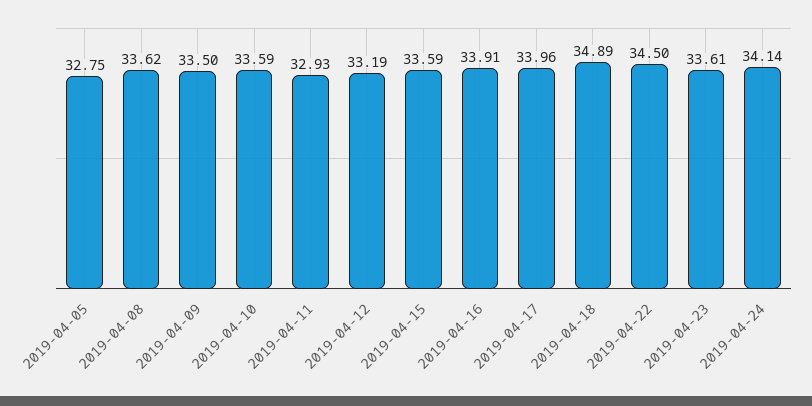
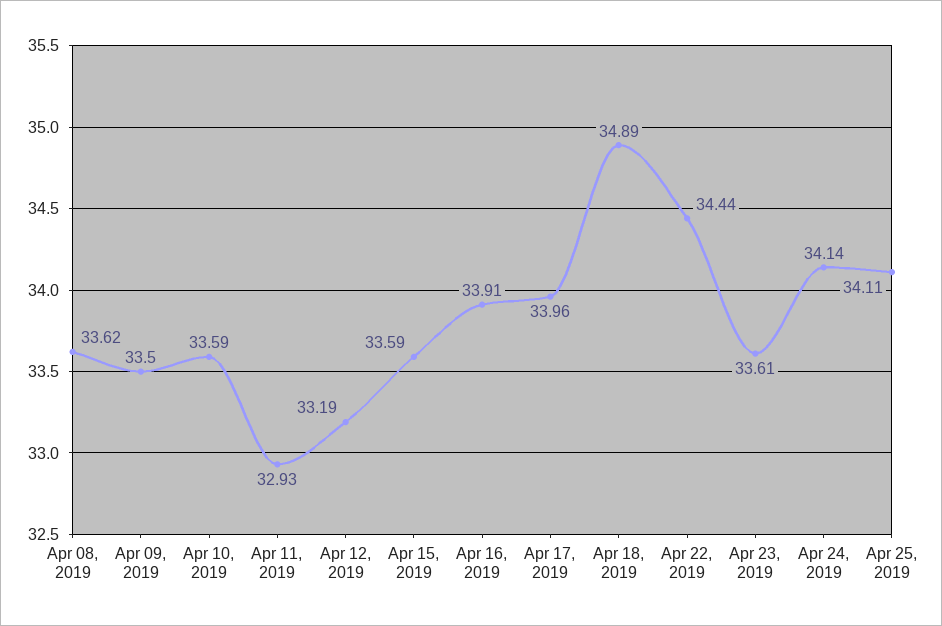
2019-04-05: 32.75 -> none
2019-04-22: 34.5 -> 34.44
Apr 25, 2019: none -> 34.11

